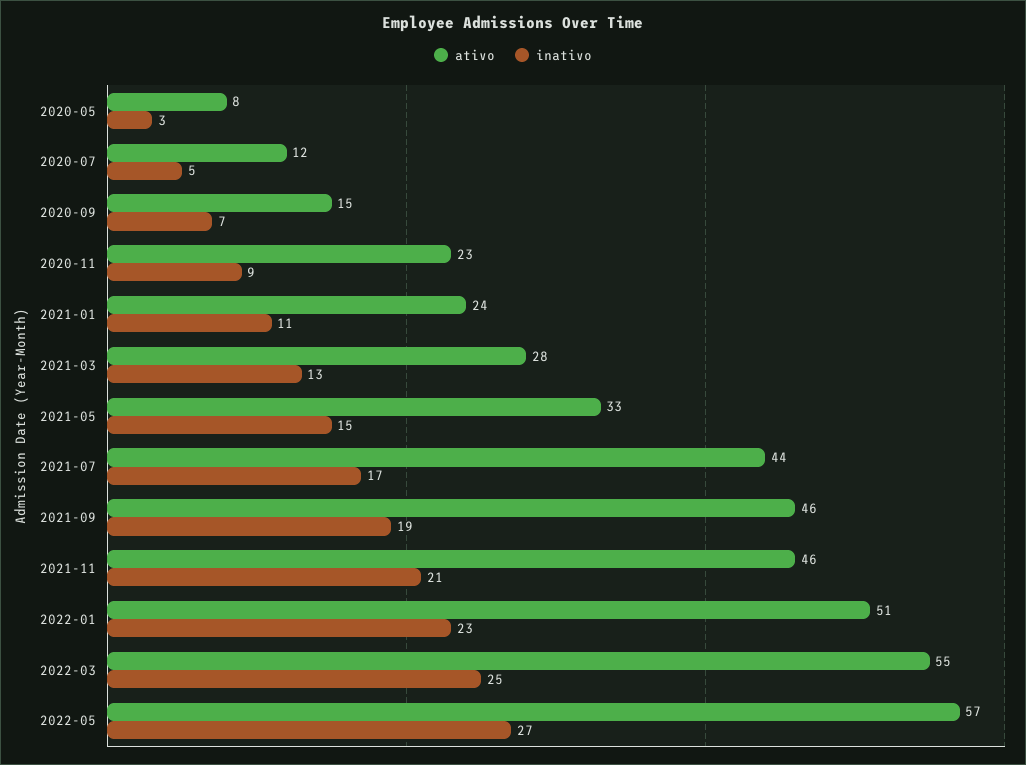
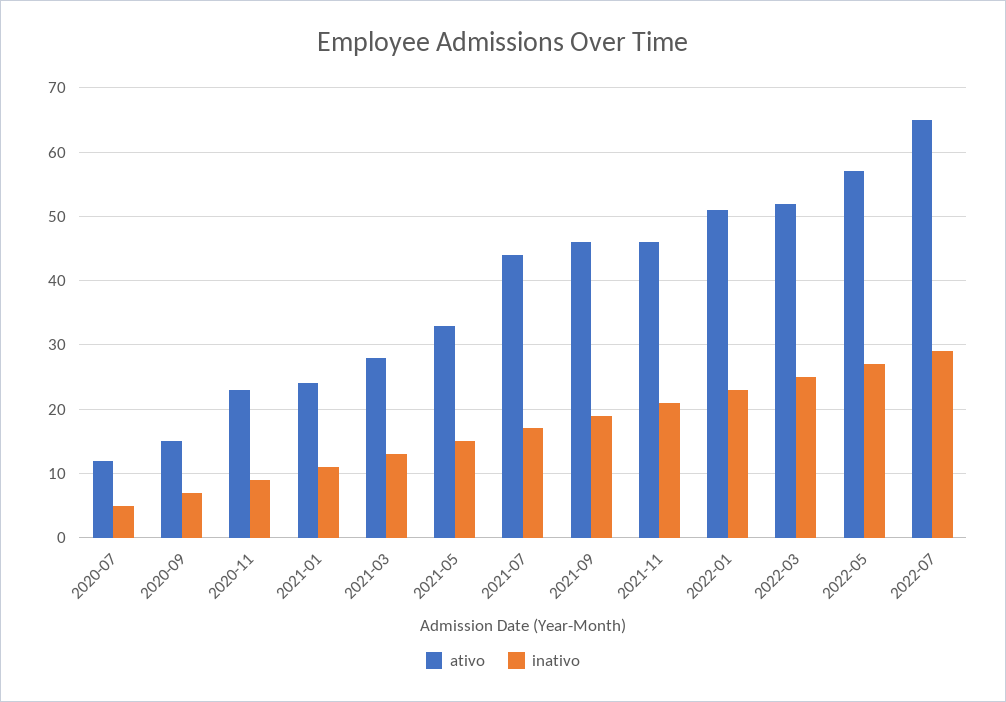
ativo, 2020-05: 8 -> none
inativo, 2020-05: 3 -> none
ativo, 2022-03: 55 -> 52
ativo, 2022-07: none -> 65
inativo, 2022-07: none -> 29

